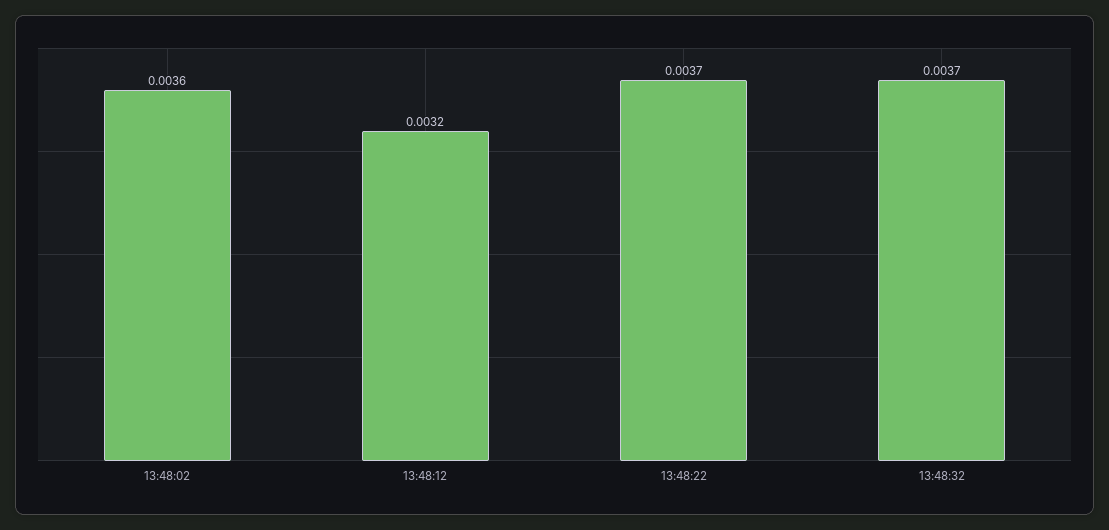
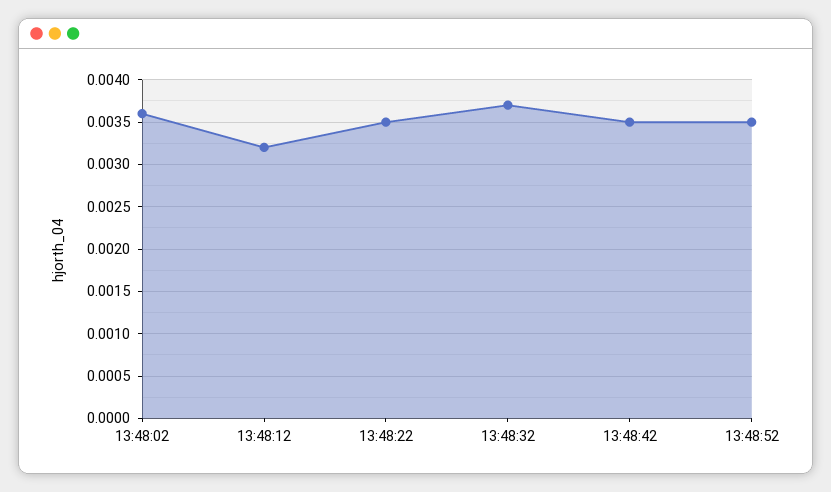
13:48:22: 0.0037 -> 0.0035
13:48:42: none -> 0.0035
13:48:52: none -> 0.0035

